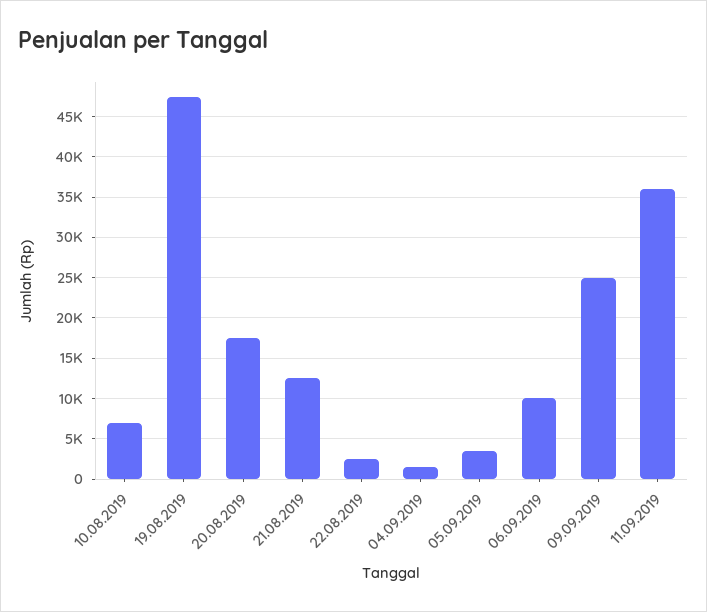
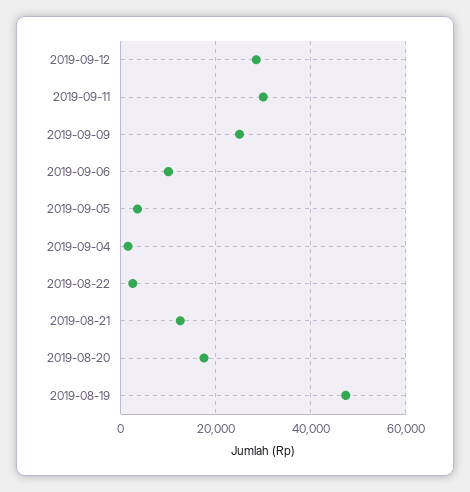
10.08.2019: 7000 -> none
11.09.2019: 36000 -> 30000
2019-09-12: none -> 28000

